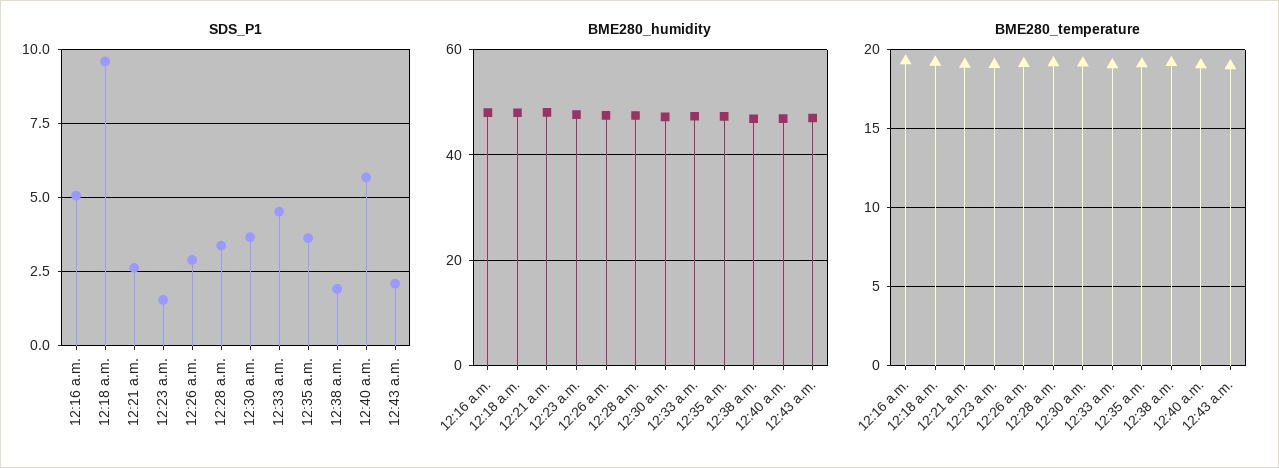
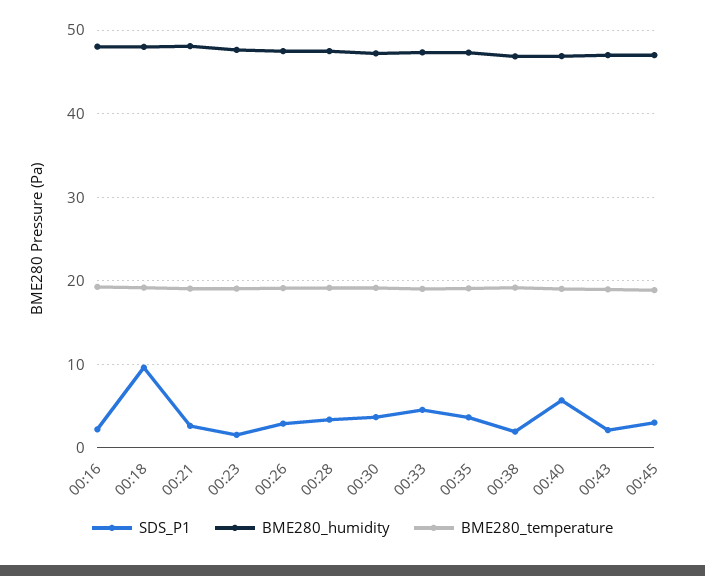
SDS_P1, 12:16 a.m.: 5 -> 2
SDS_P1, 00:45: none -> 3
BME280_humidity, 00:45: none -> 47
BME280_temperature, 00:45: none -> 19

